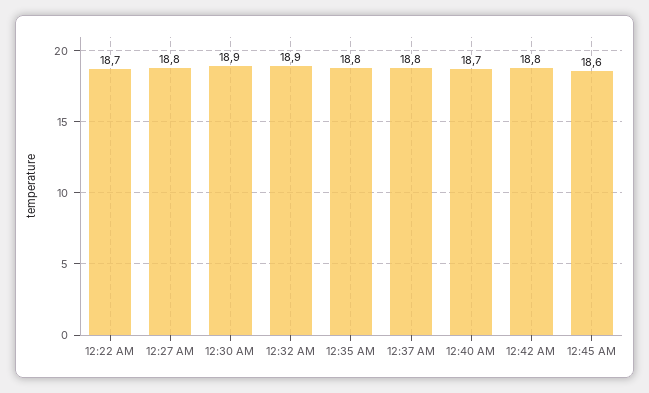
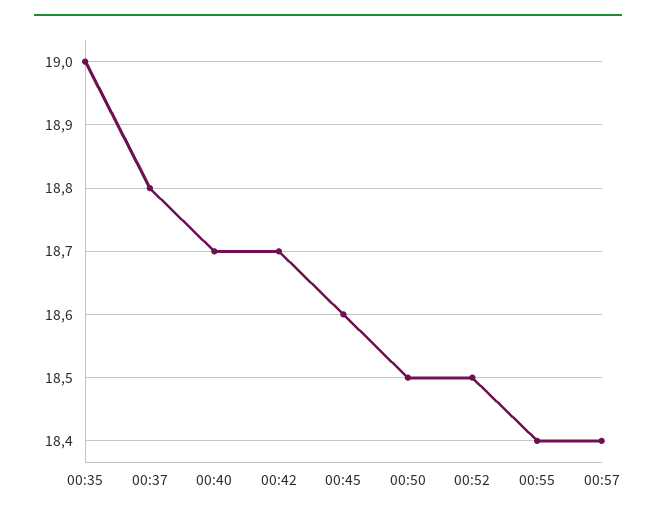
12:22 AM: 18.7 -> none
12:27 AM: 18.8 -> none
12:30 AM: 18.9 -> none
12:32 AM: 18.9 -> none
12:35 AM: 18.8 -> 19
12:42 AM: 18.8 -> 18.7
00:50: none -> 18.5
00:52: none -> 18.5
00:55: none -> 18.4
00:57: none -> 18.4

